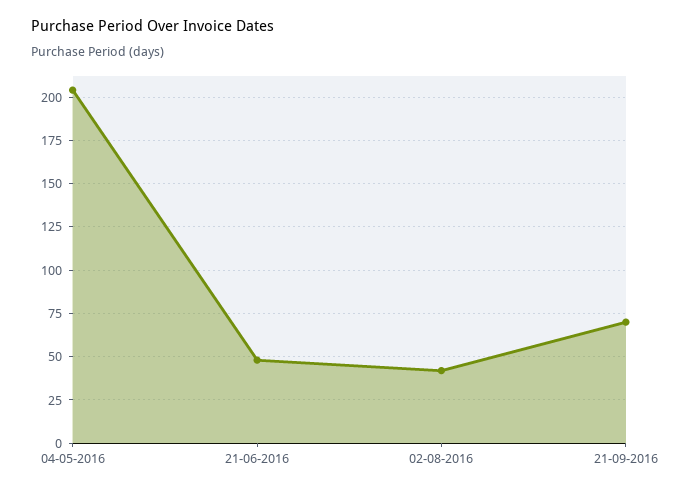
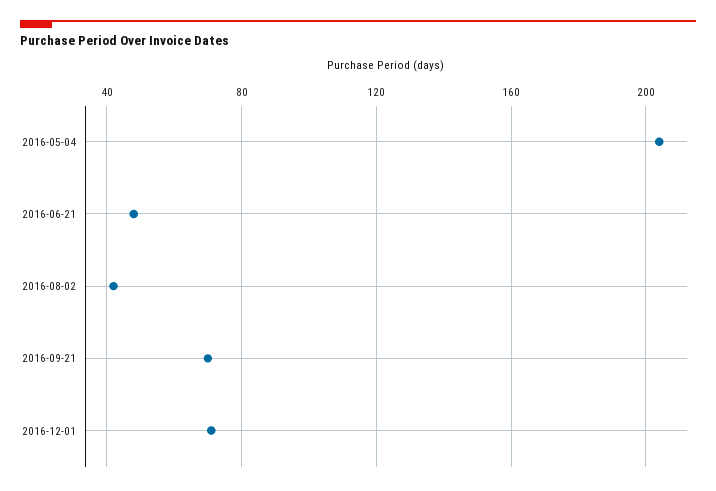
2016-12-01: none -> 70

